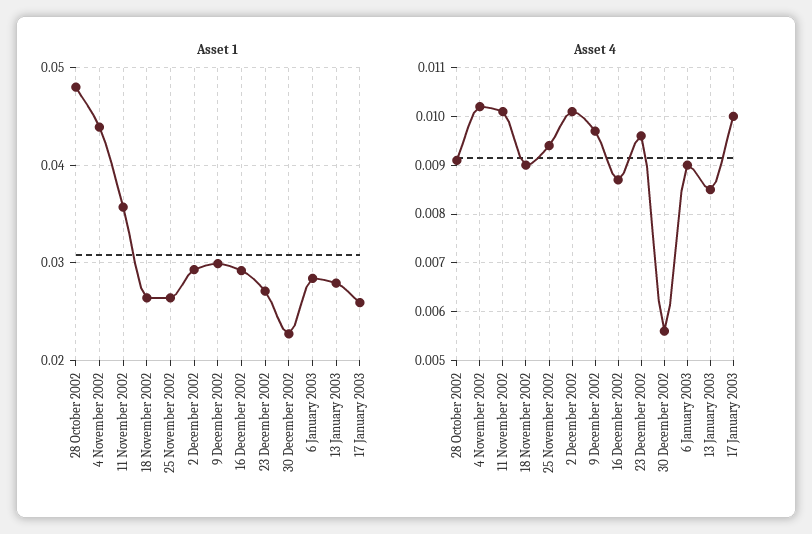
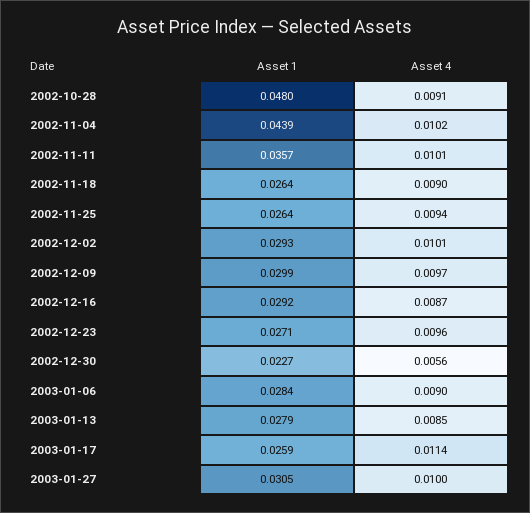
Asset 4, 17 January 2003: 0.01 -> 0.0114
Asset 1, 2003-01-27: none -> 0.0305
Asset 4, 2003-01-27: none -> 0.01

